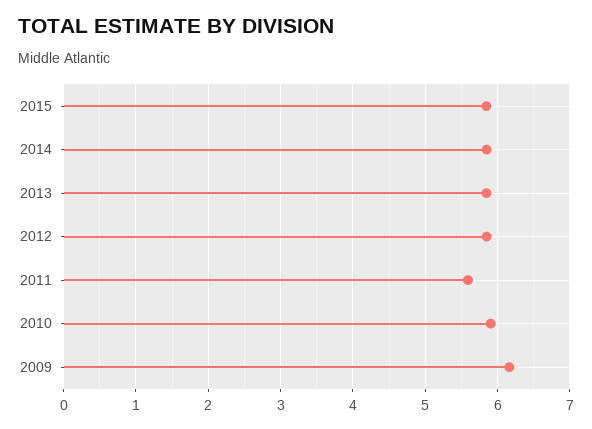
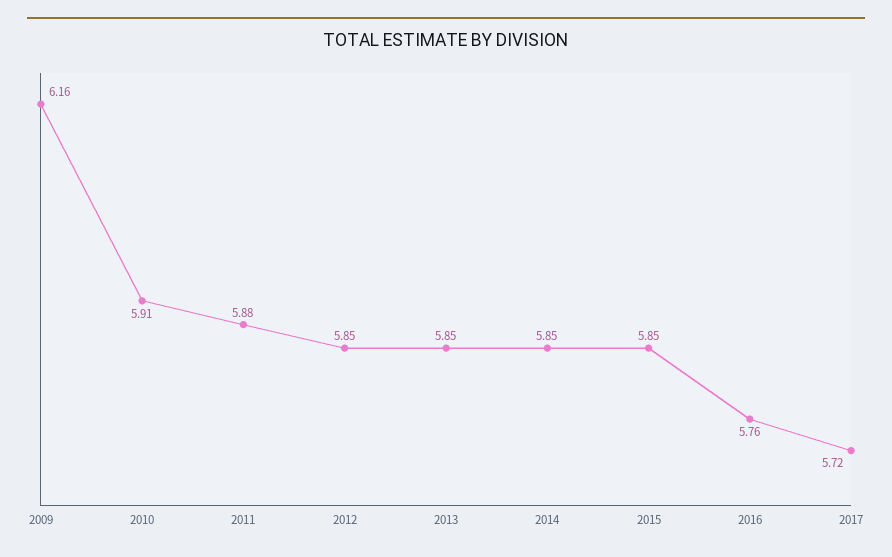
2011: 5.6 -> 5.88
2016: none -> 5.76
2017: none -> 5.72

